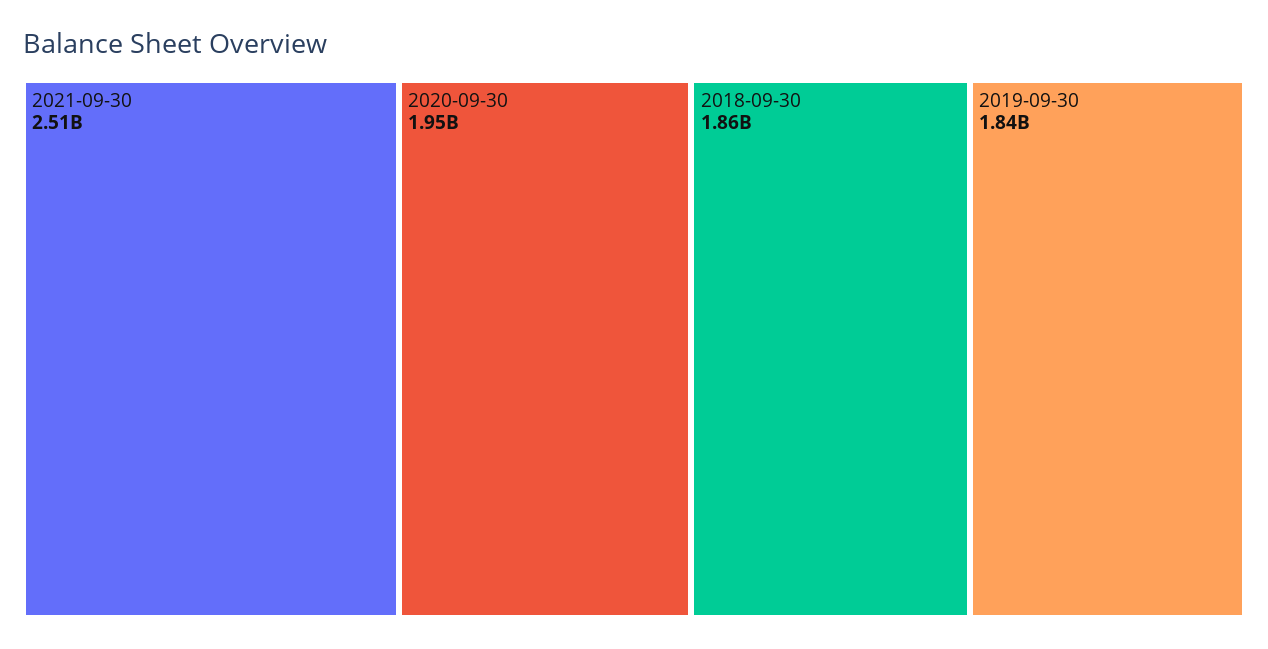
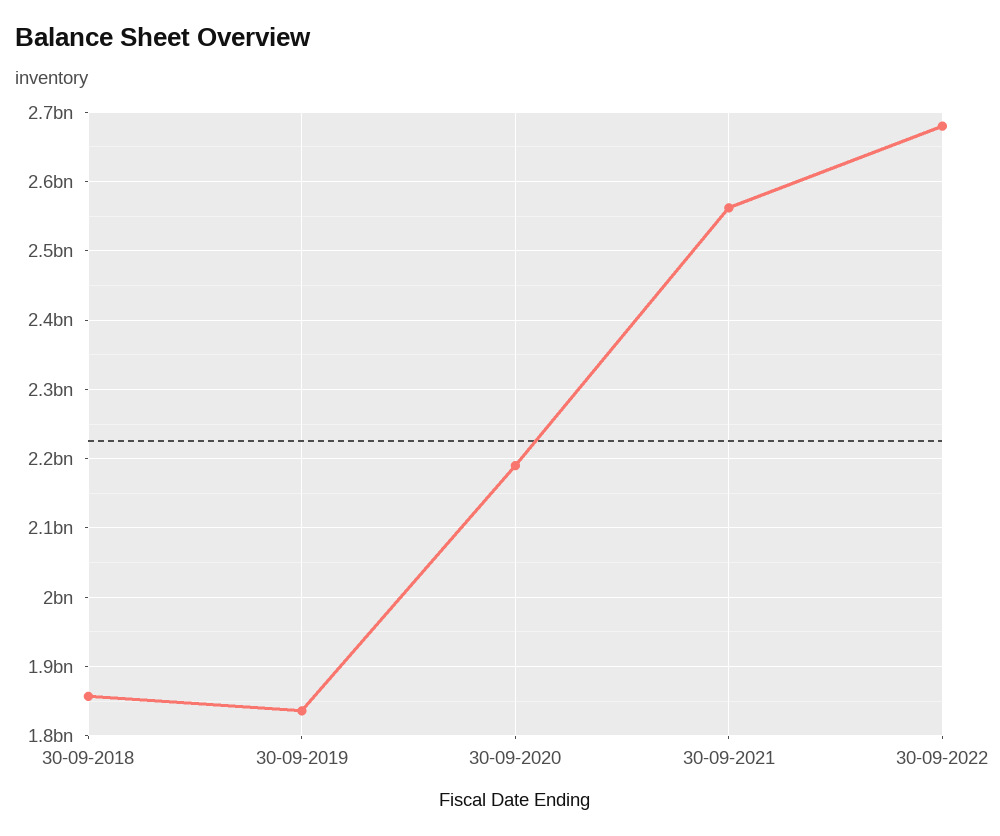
2021-09-30: 2510000000 -> 2560000000
2020-09-30: 1950000000 -> 2190000000
30-09-2022: none -> 2680000000

